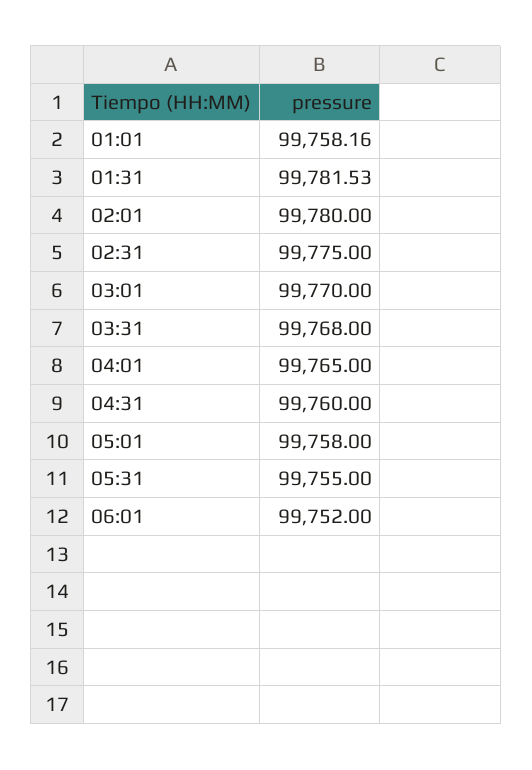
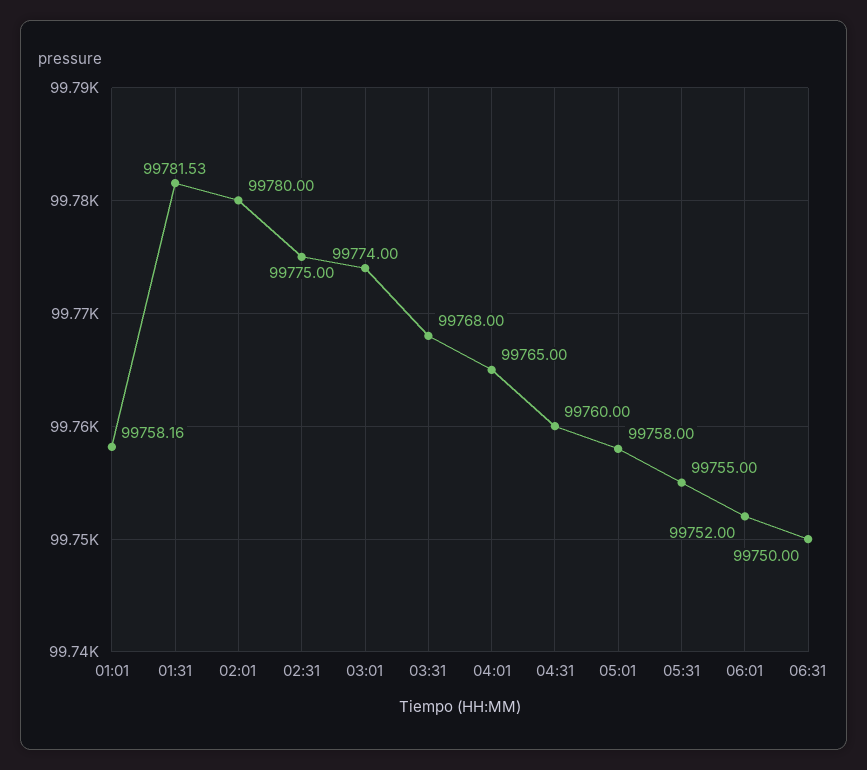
03:01: 99770 -> 99774
06:31: none -> 99750

